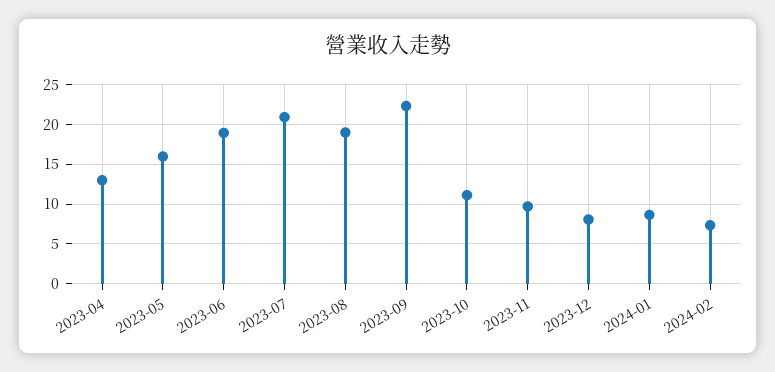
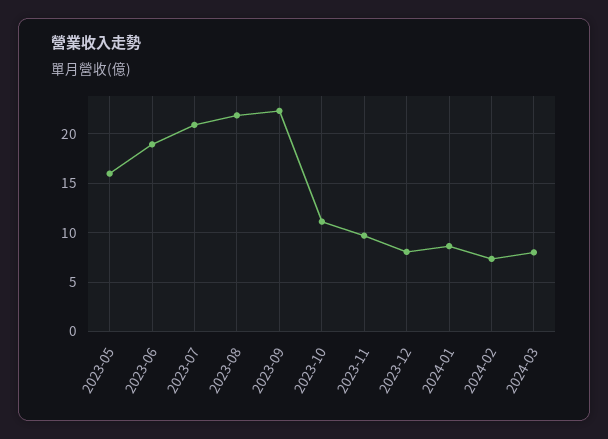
2023-04: 13 -> none
2023-08: 19 -> 22
2024-03: none -> 8

